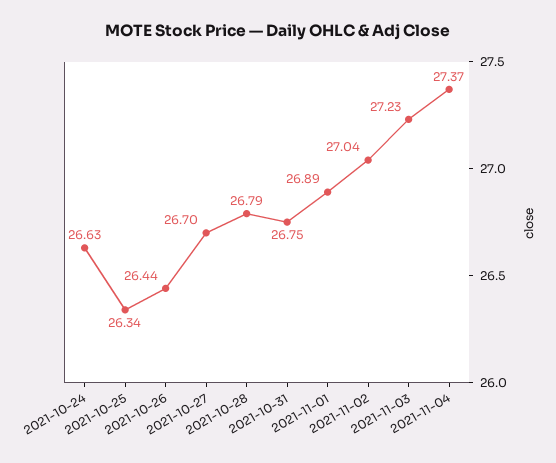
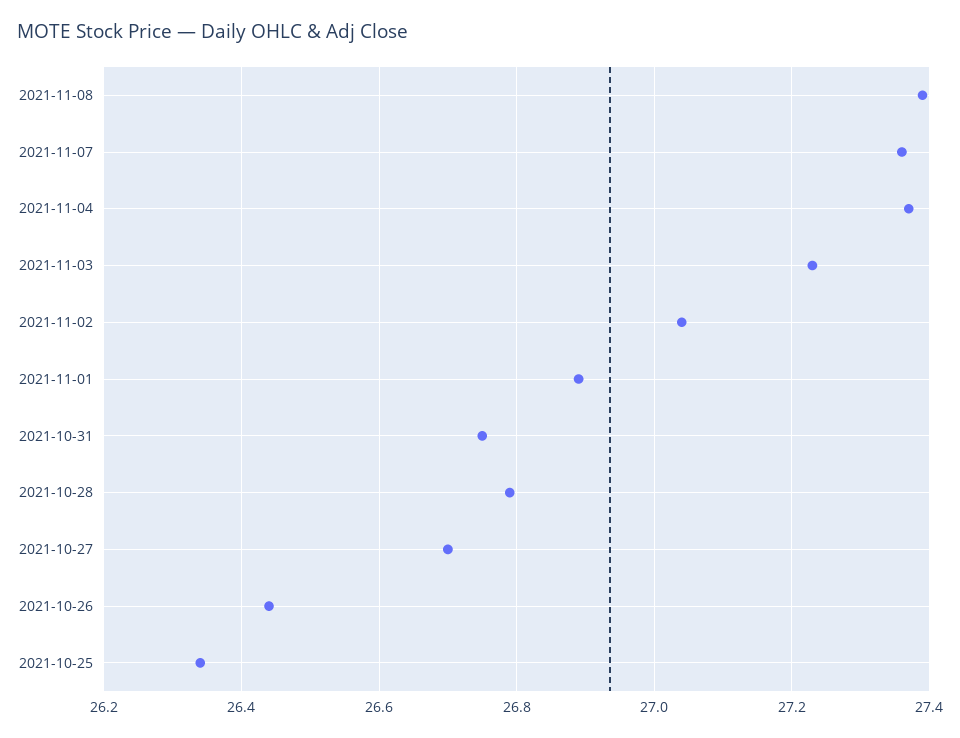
2021-10-24: 26.63 -> none
2021-11-08: none -> 27.4
2021-11-07: none -> 27.35

